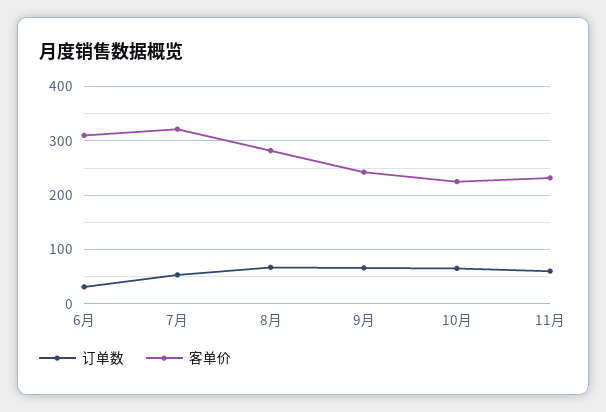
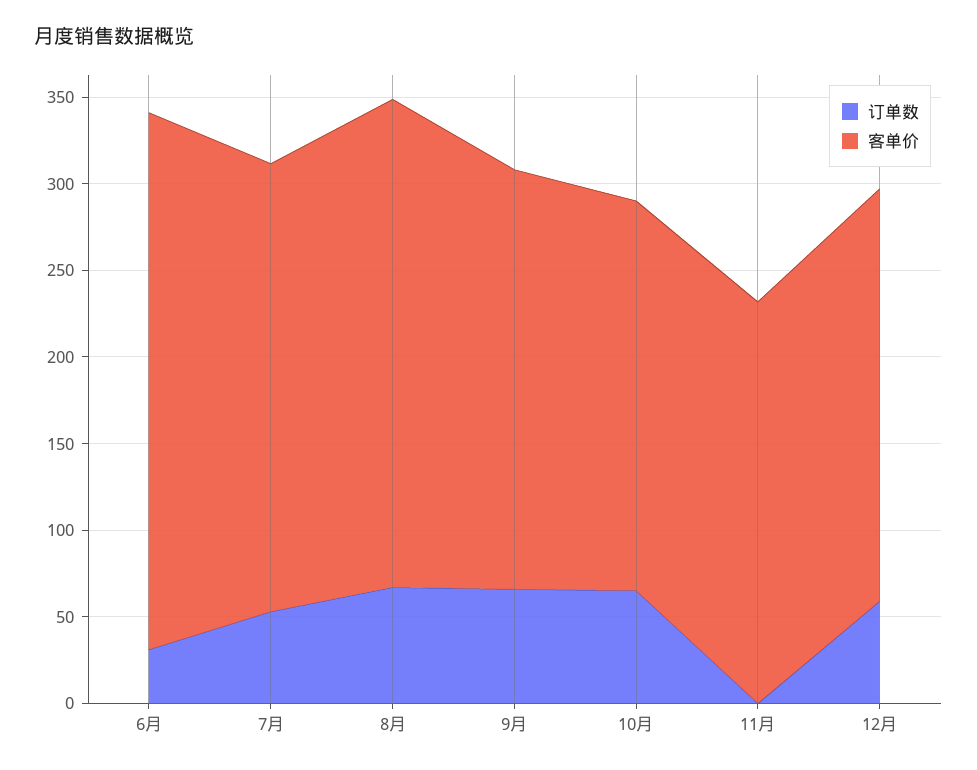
客单价, 7月: 320 -> 260
订单数, 11月: 60 -> 0
订单数, 12月: none -> 60
客单价, 12月: none -> 240

